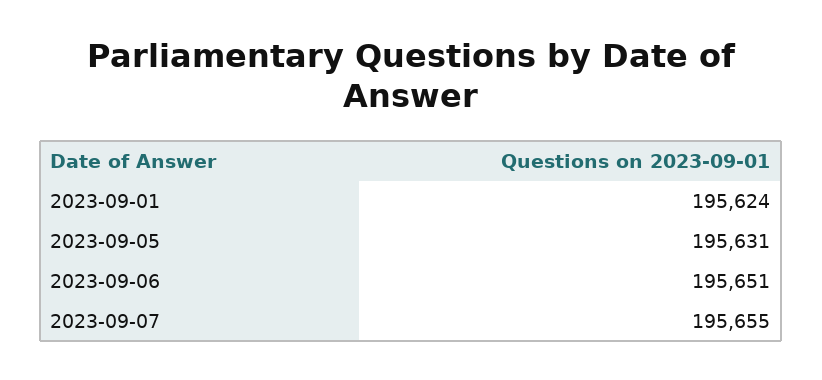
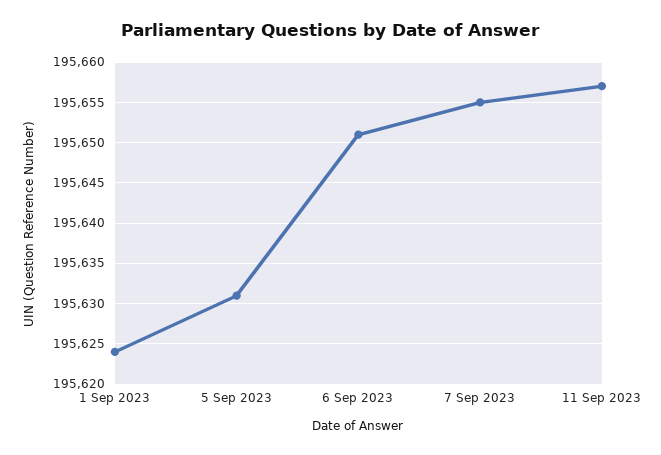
11 Sep 2023: none -> 195657

